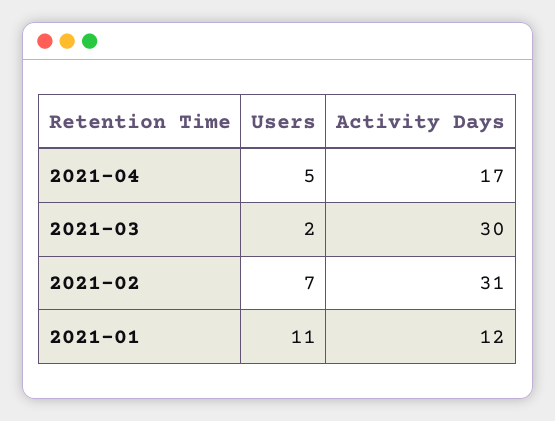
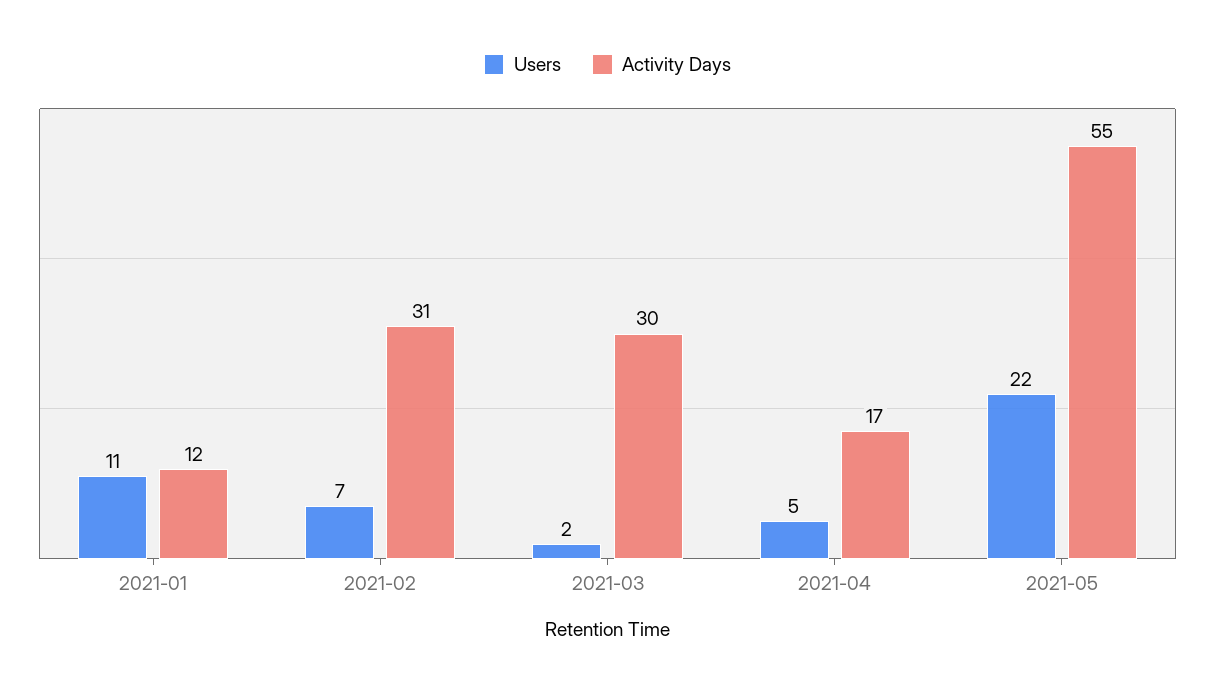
Users, 2021-05: none -> 22
Activity Days, 2021-05: none -> 55

